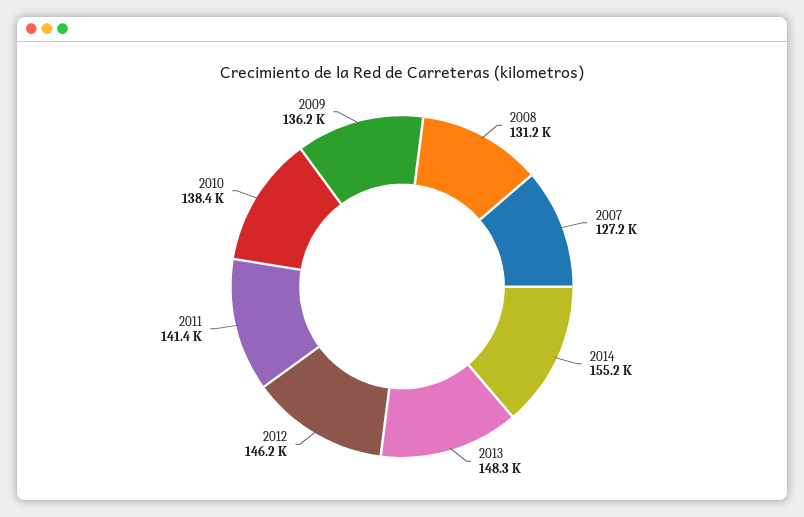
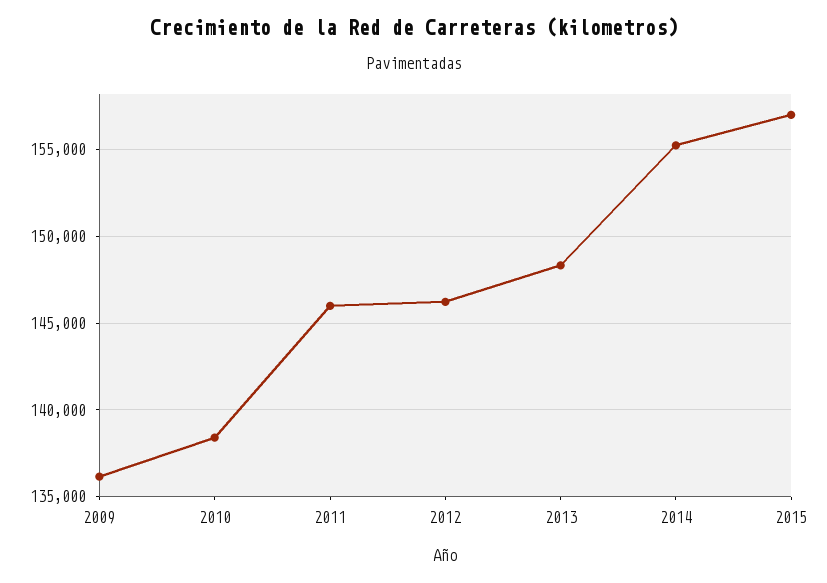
2008: 131200 -> none
2007: 127200 -> none
2011: 141400 -> 146000
2015: none -> 157000

